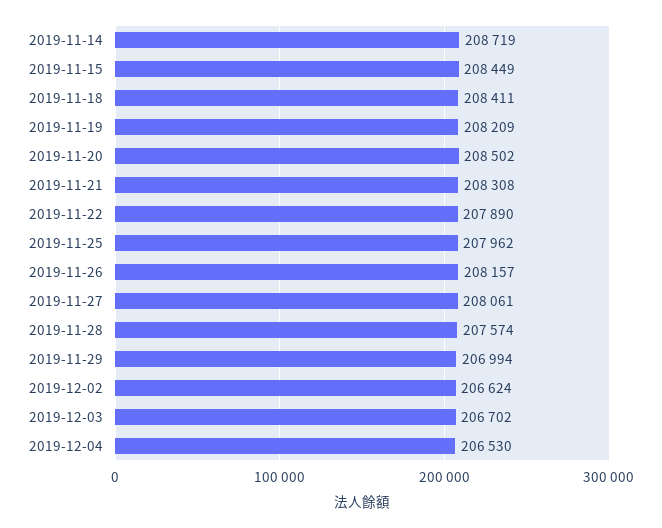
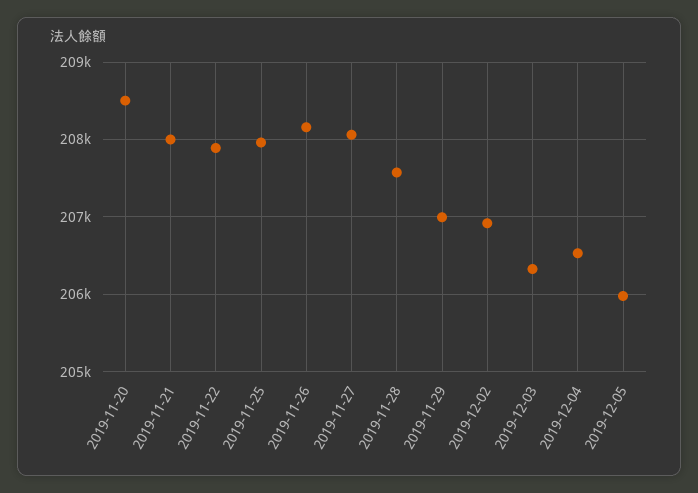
2019-11-14: 208719 -> none
2019-11-15: 208449 -> none
2019-11-18: 208411 -> none
2019-11-19: 208209 -> none
2019-11-21: 208308 -> 208000
2019-12-02: 206624 -> 206900
2019-12-03: 206702 -> 206300
2019-12-05: none -> 206000

